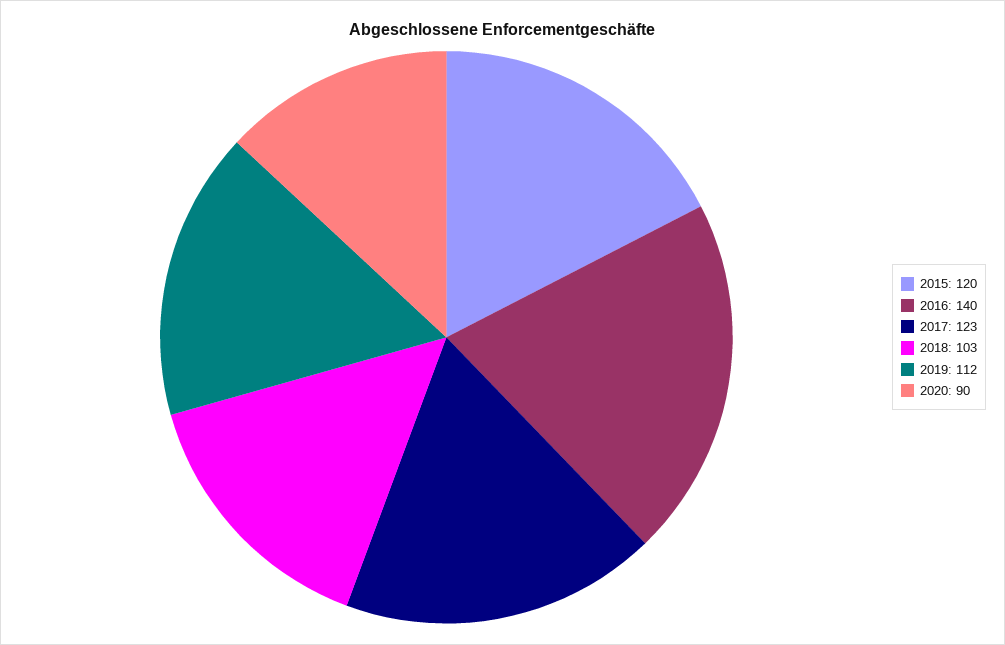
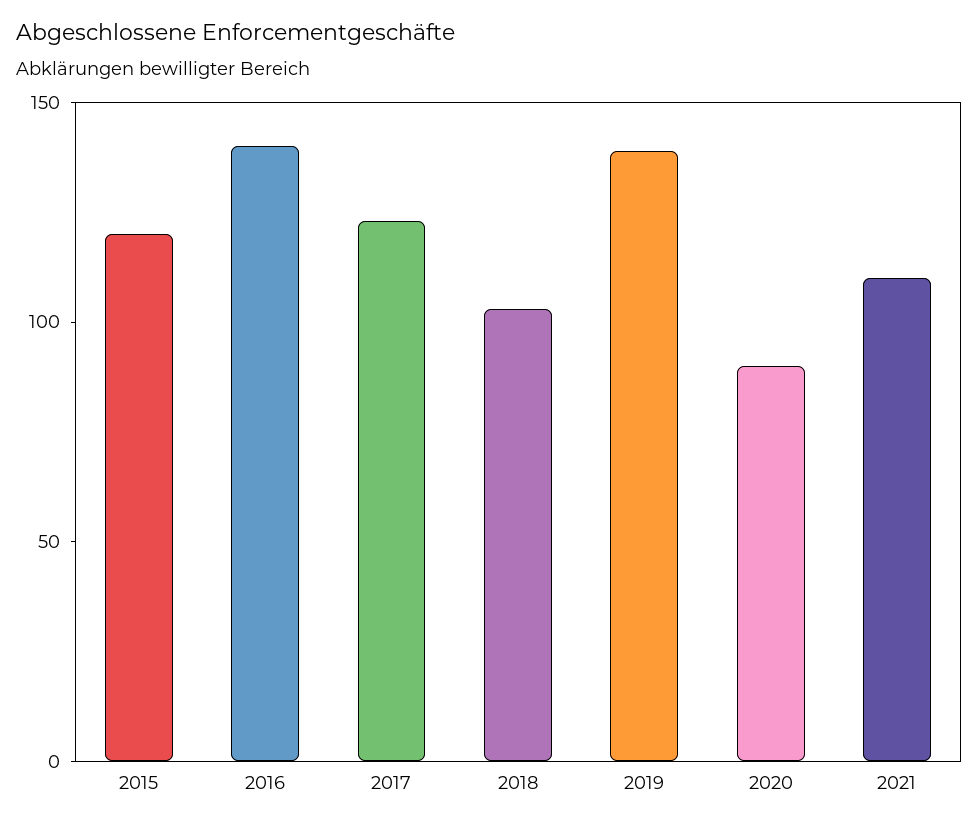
2019: 112 -> 140
2021: none -> 110

